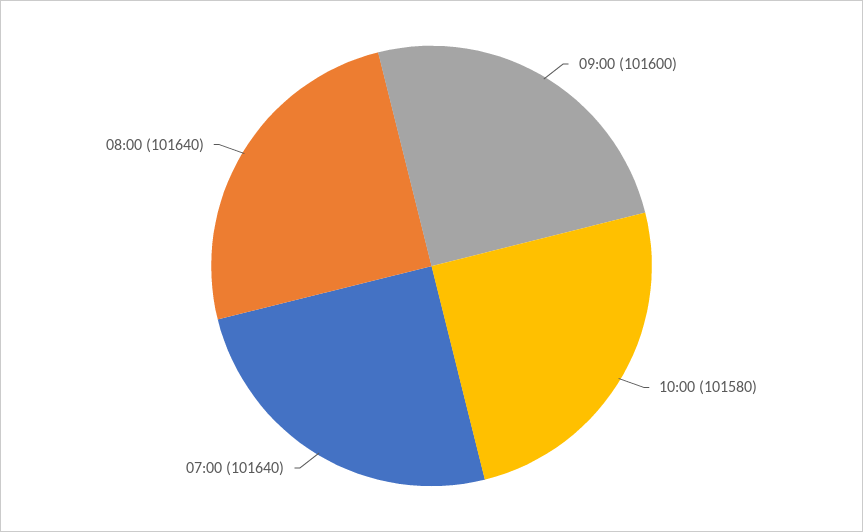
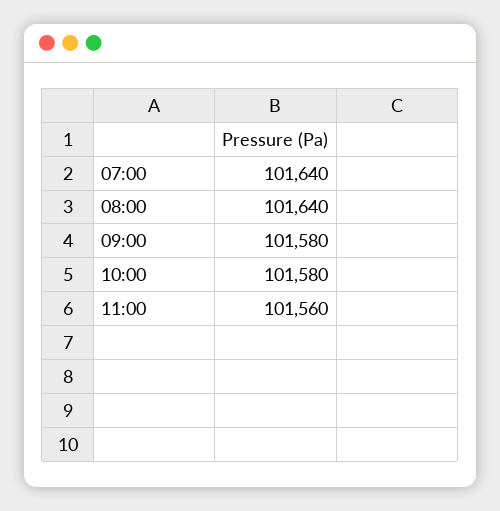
09:00: 101600 -> 101580
11:00: none -> 101560

